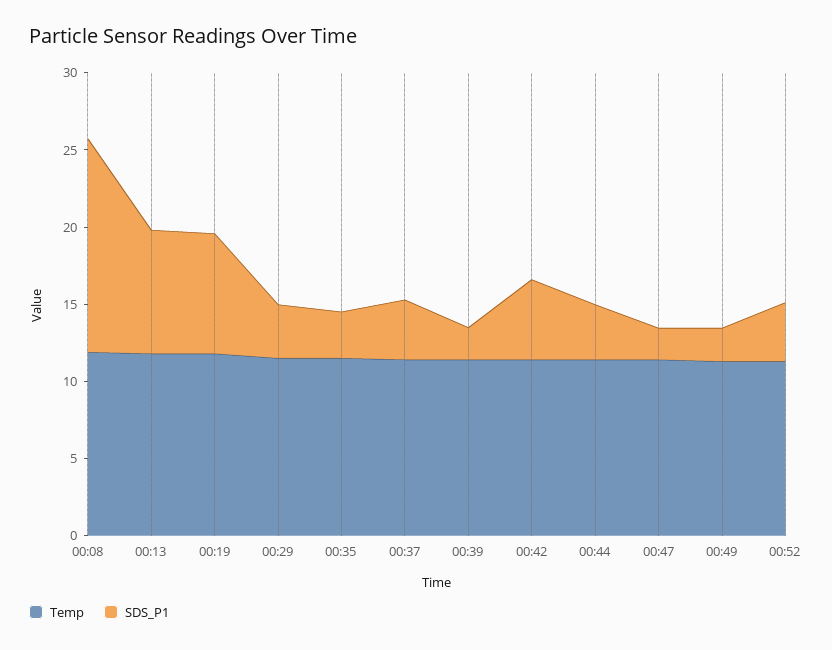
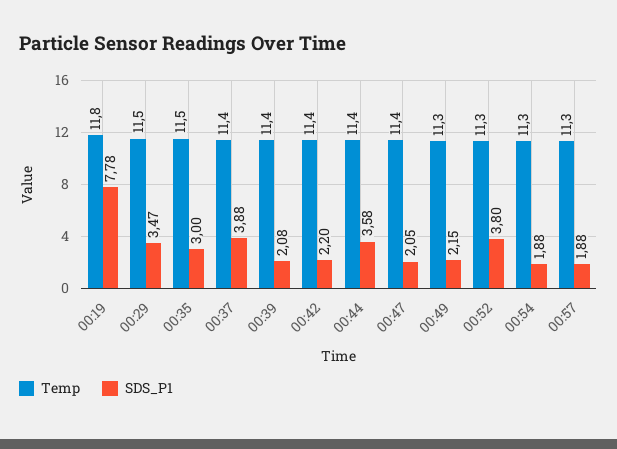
Temp, 00:08: 12 -> none
SDS_P1, 00:08: 14 -> none
Temp, 00:13: 12 -> none
SDS_P1, 00:13: 8 -> none
SDS_P1, 00:42: 5 -> 2.2
Temp, 00:54: none -> 11.3
SDS_P1, 00:54: none -> 1.88
Temp, 00:57: none -> 11.3
SDS_P1, 00:57: none -> 1.88

